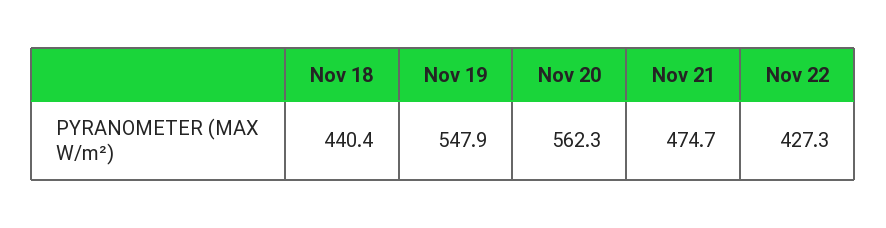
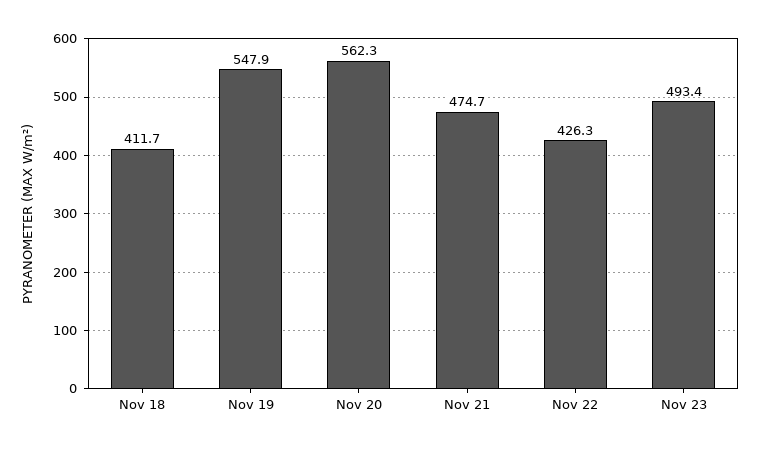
Nov 18: 440.4 -> 411.7
Nov 22: 427.3 -> 426.3
Nov 23: none -> 493.4

